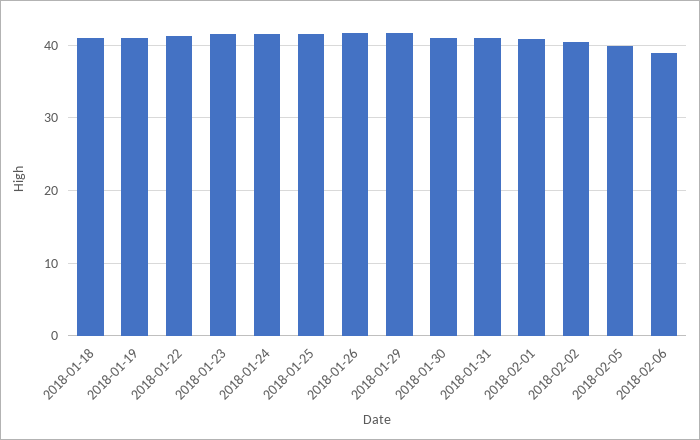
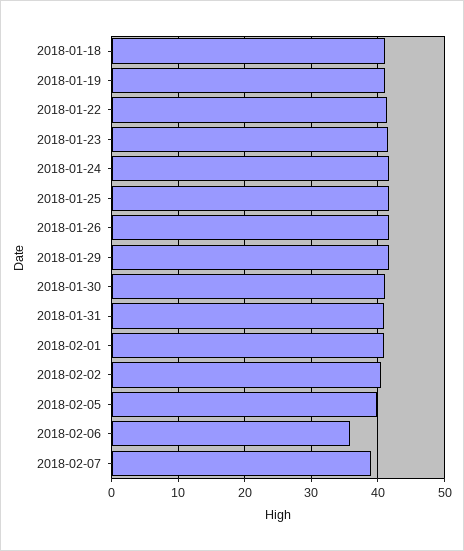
2018-02-06: 39 -> 36
2018-02-07: none -> 39

